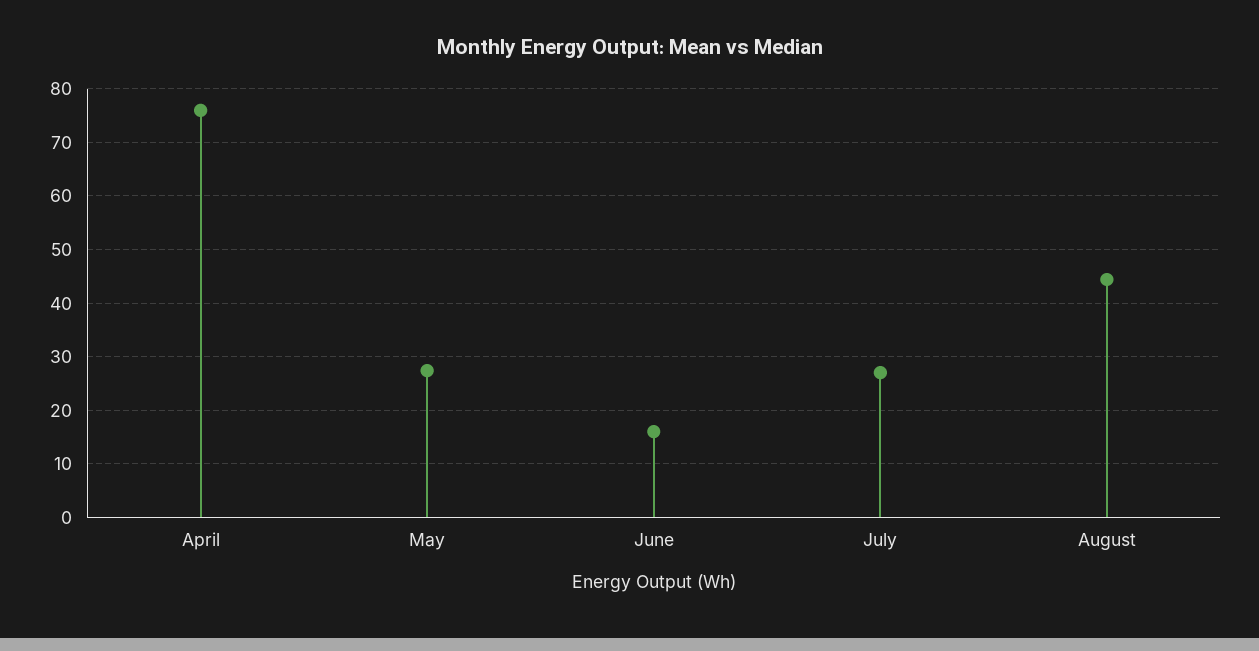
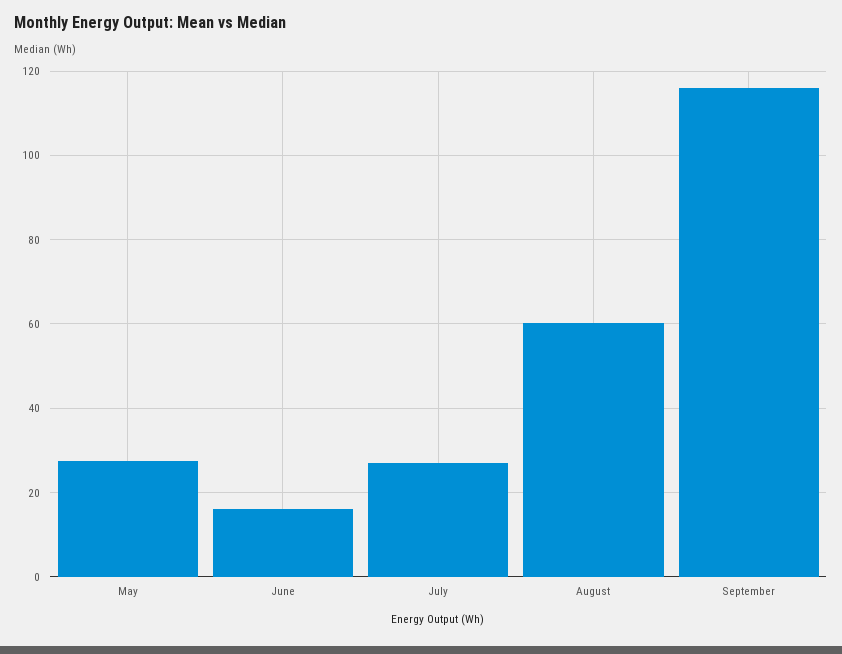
April: 76 -> none
August: 44 -> 60
September: none -> 116

